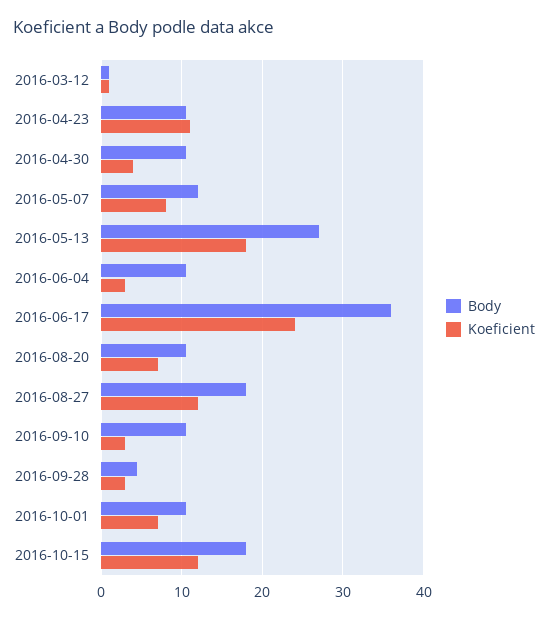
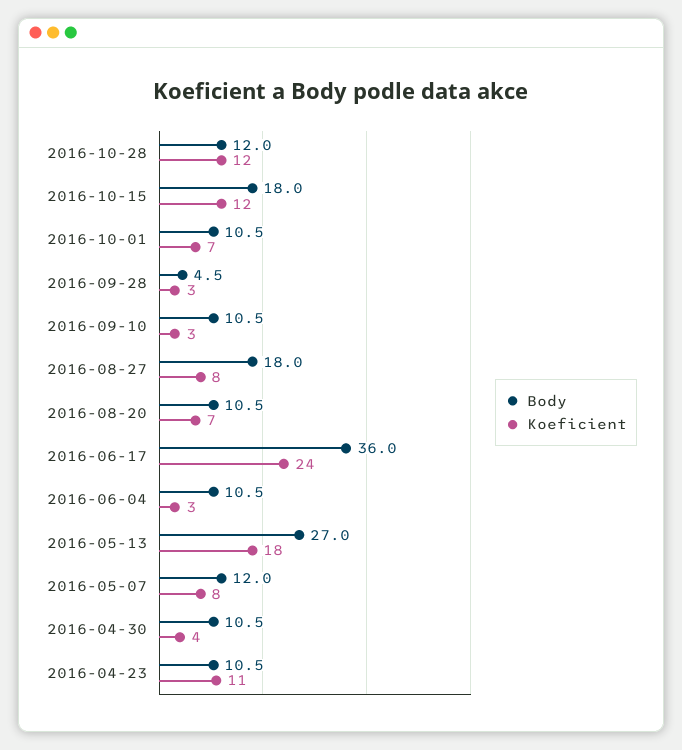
Body, 2016-03-12: 1 -> none
Koeficient, 2016-03-12: 1 -> none
Koeficient, 2016-08-27: 12 -> 8
Body, 2016-10-28: none -> 12
Koeficient, 2016-10-28: none -> 12

